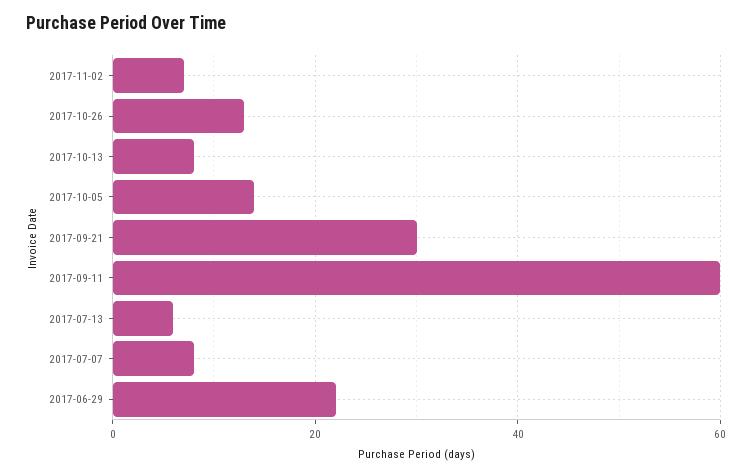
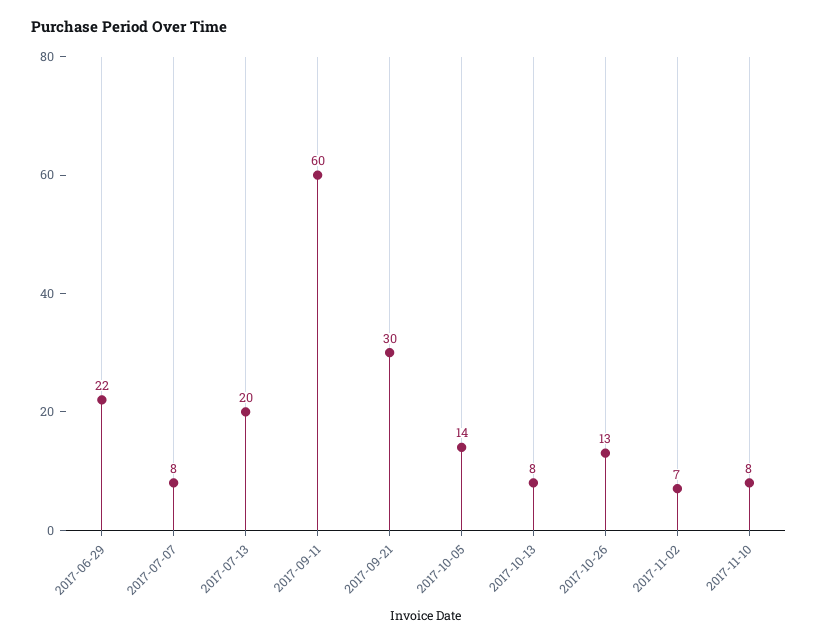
2017-07-13: 5 -> 20
2017-11-10: none -> 8

